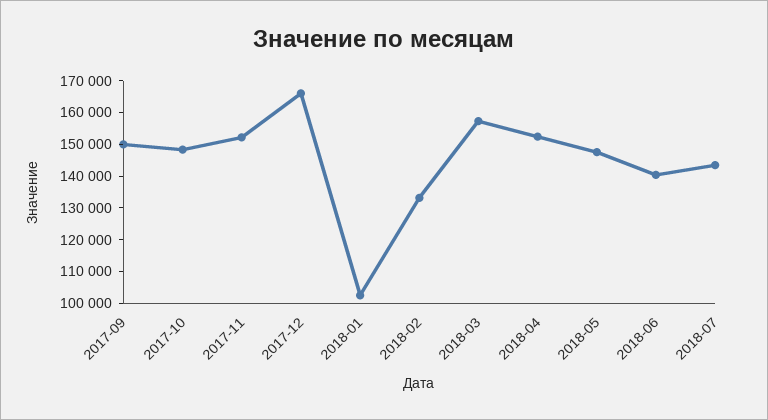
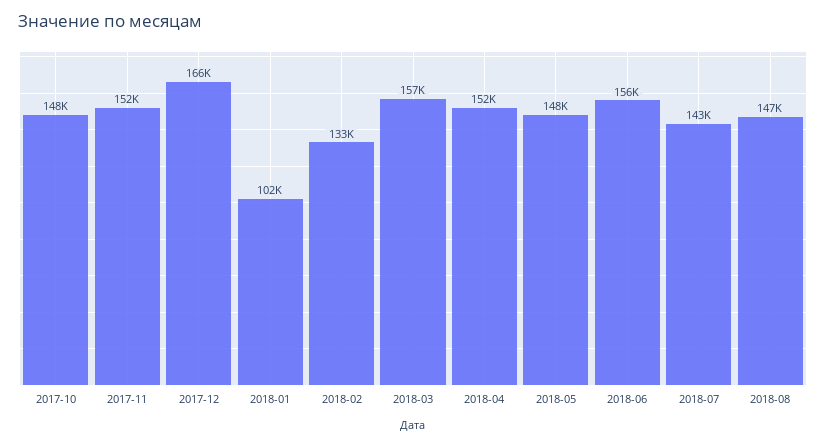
2017-09: 150000 -> none
2018-06: 140000 -> 156000
2018-08: none -> 147000

